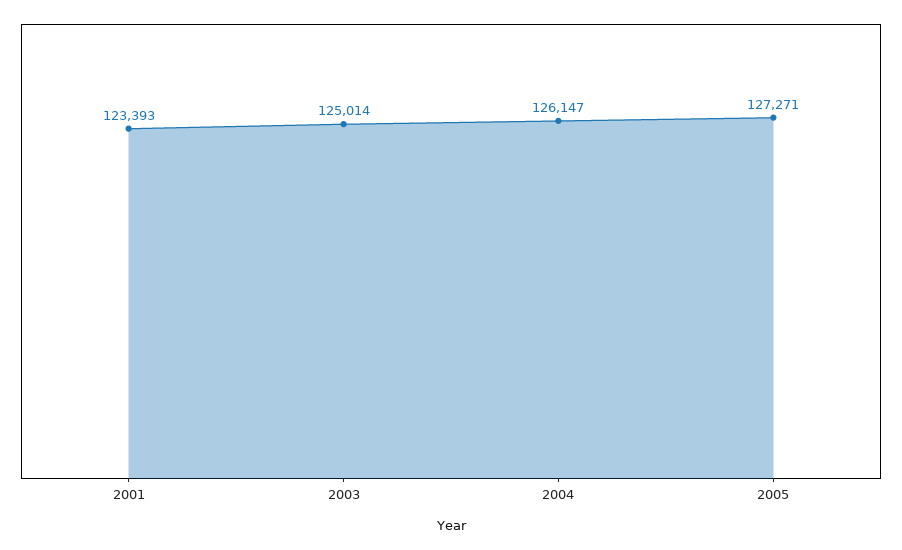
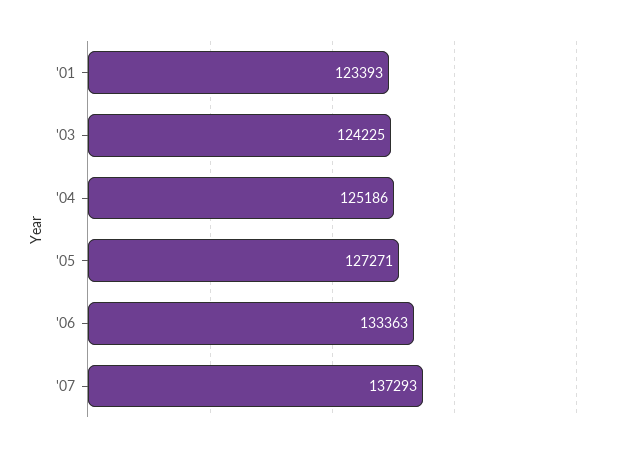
2003: 125014 -> 124225
2004: 126147 -> 125186
'06: none -> 133363
'07: none -> 137293

